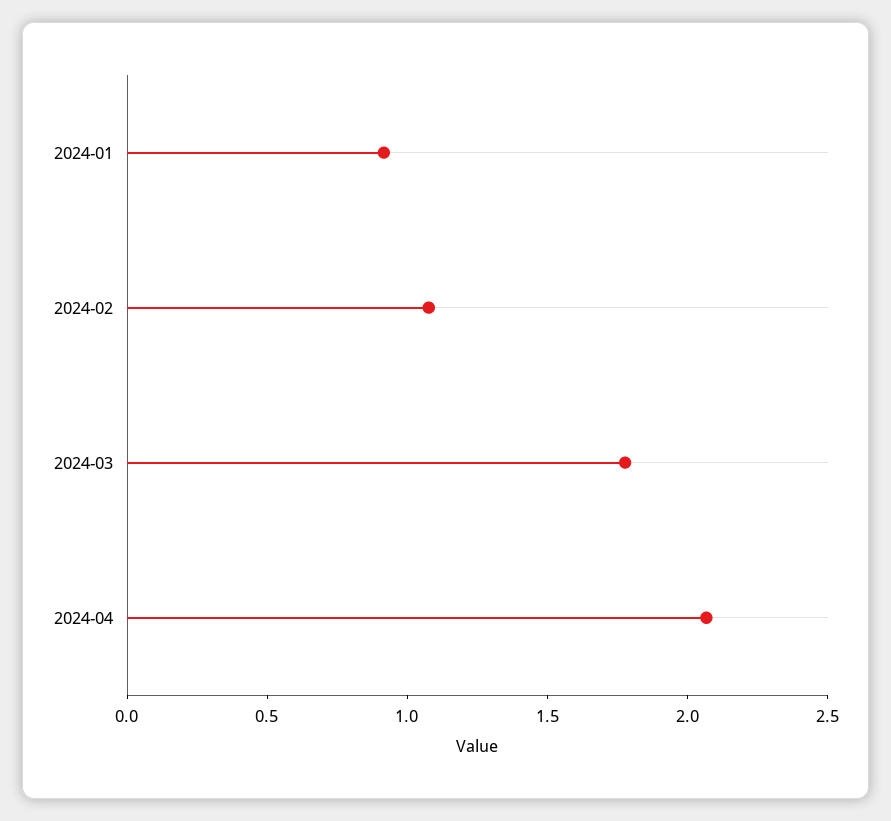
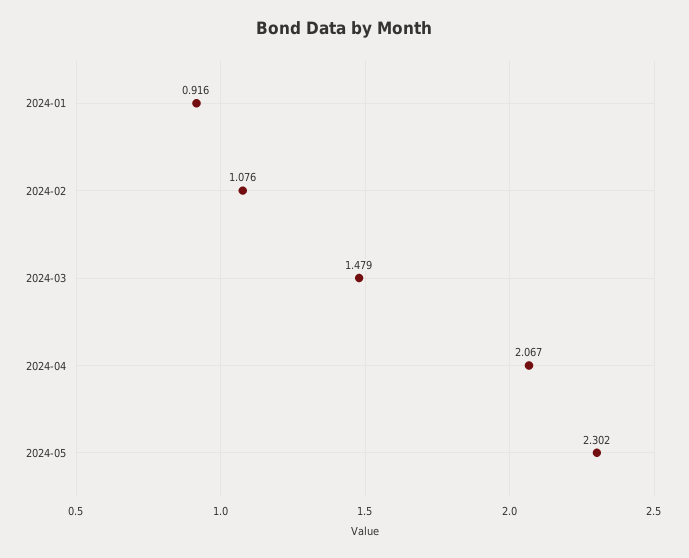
2024-03: 1.8 -> 1.479
2024-05: none -> 2.302

